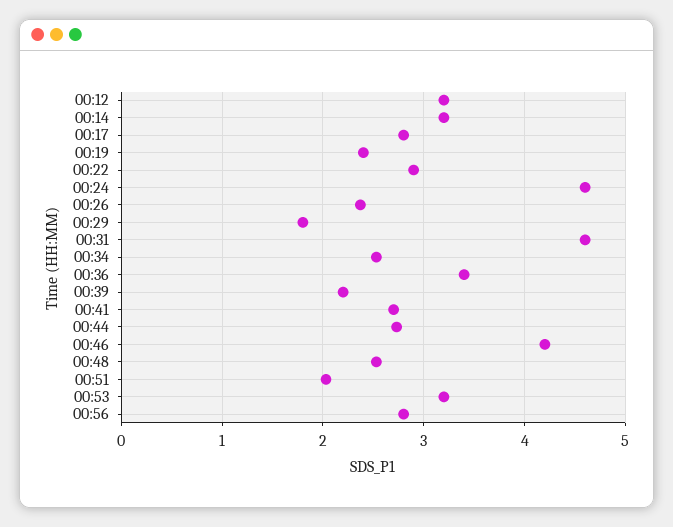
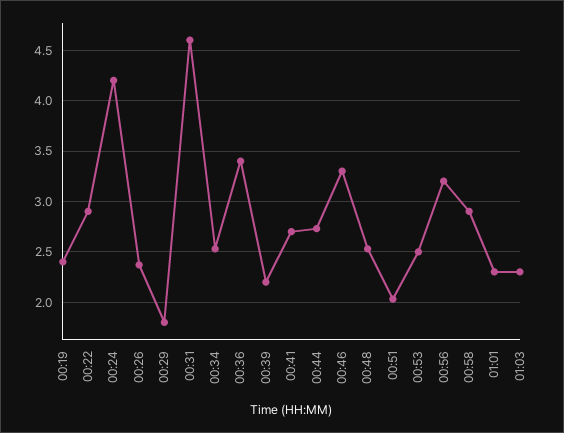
00:12: 3.2 -> none
00:14: 3.2 -> none
00:17: 2.8 -> none
00:24: 4.6 -> 4.2
00:46: 4.2 -> 3.3
00:53: 3.2 -> 2.5
00:56: 2.8 -> 3.2
00:58: none -> 2.9
01:01: none -> 2.3
01:03: none -> 2.3

